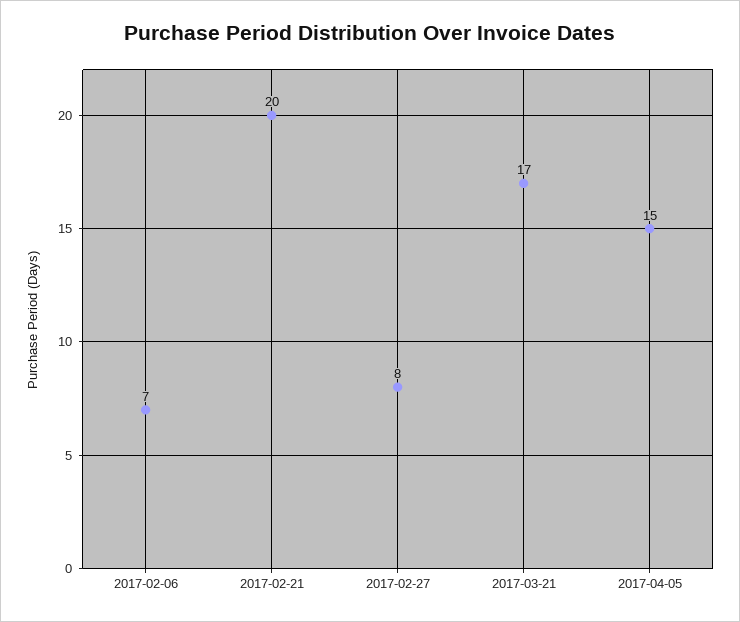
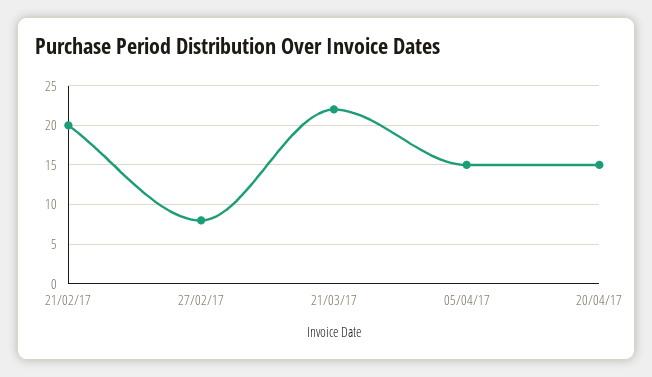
2017-02-06: 7 -> none
2017-03-21: 17 -> 22
20/04/17: none -> 15

